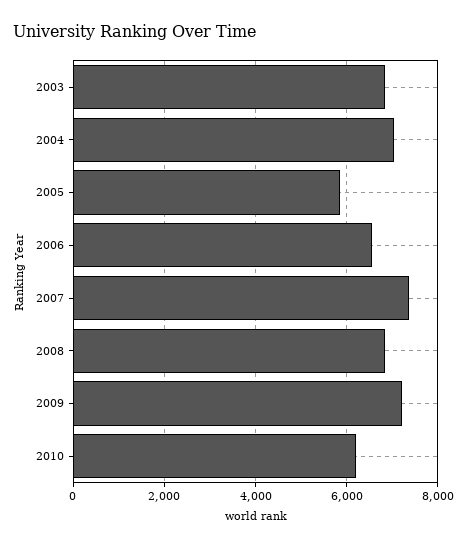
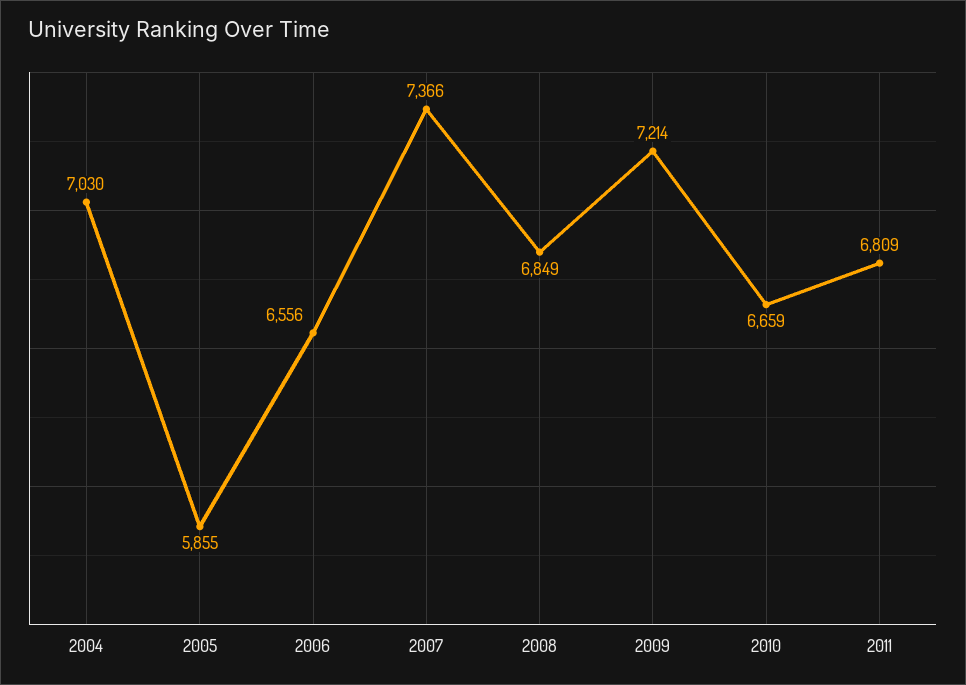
2003: 6800 -> none
2010: 6200 -> 6659
2011: none -> 6809

